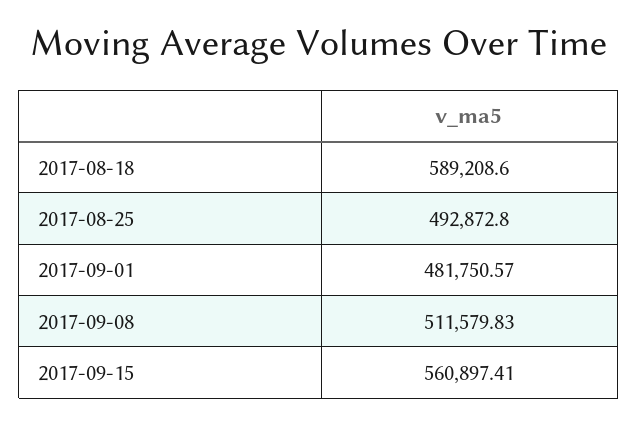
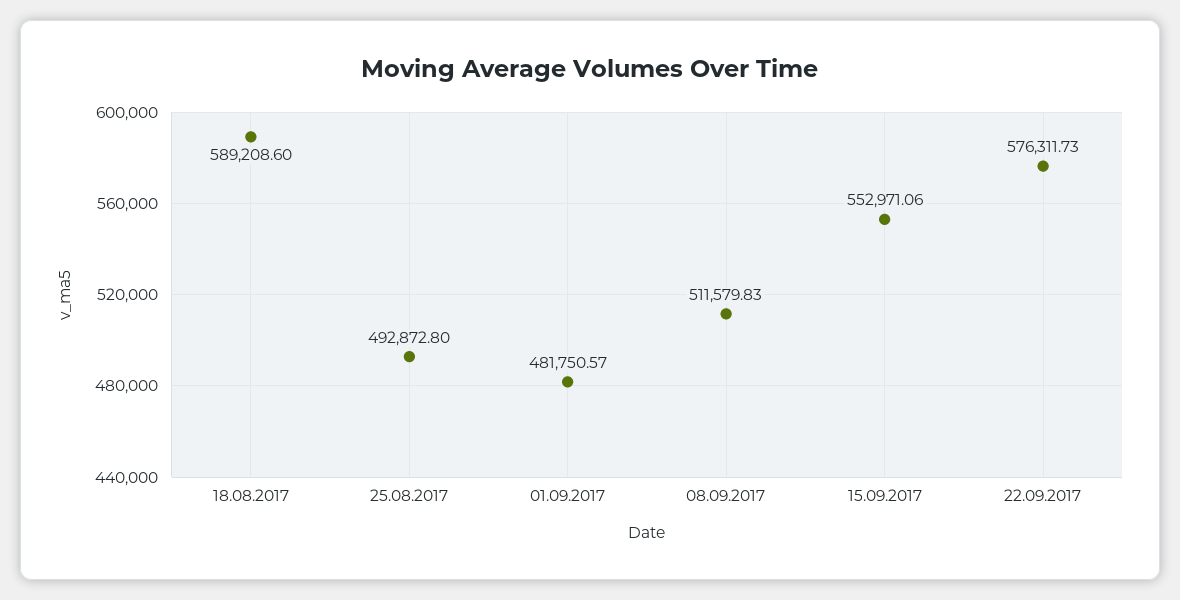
2017-09-15: 560897.41 -> 552971.06
22.09.2017: none -> 576311.73

